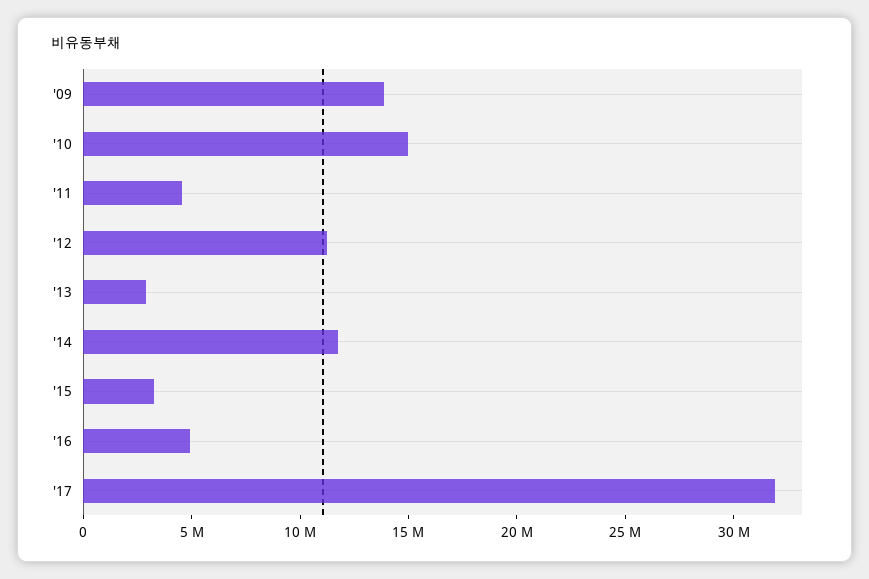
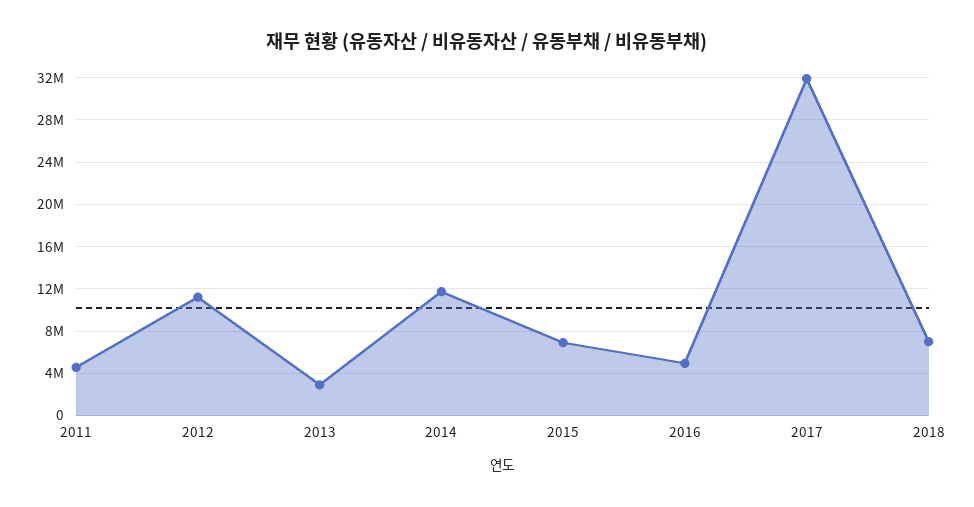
'09: 14000000 -> none
'10: 15000000 -> none
'15: 3000000 -> 7000000
2018: none -> 7000000

